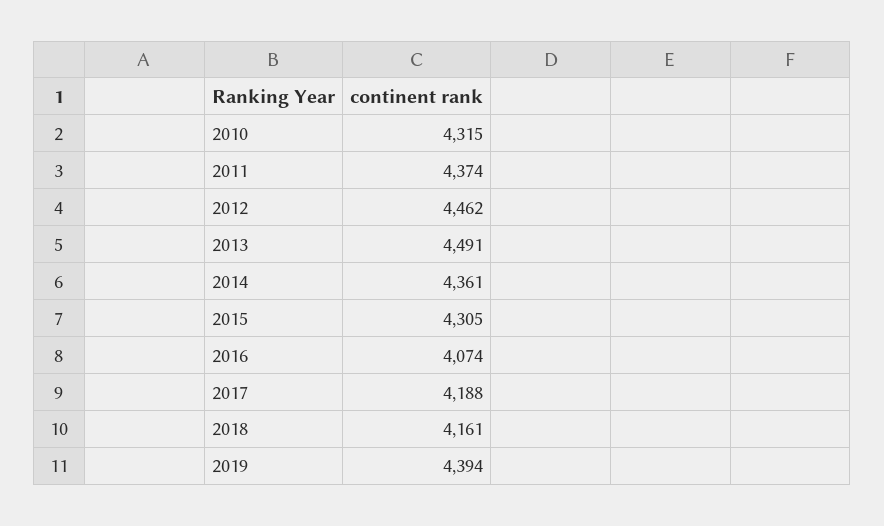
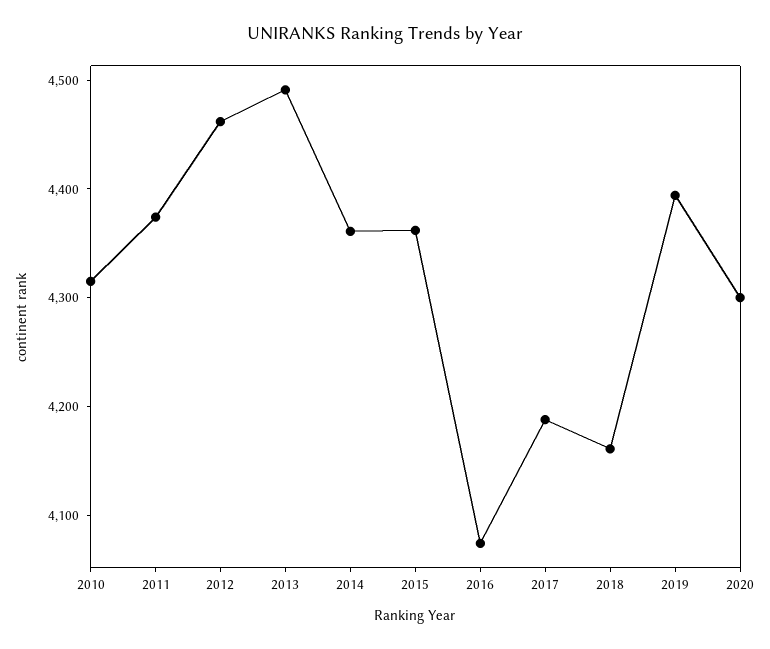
2015: 4305 -> 4360
2020: none -> 4300

